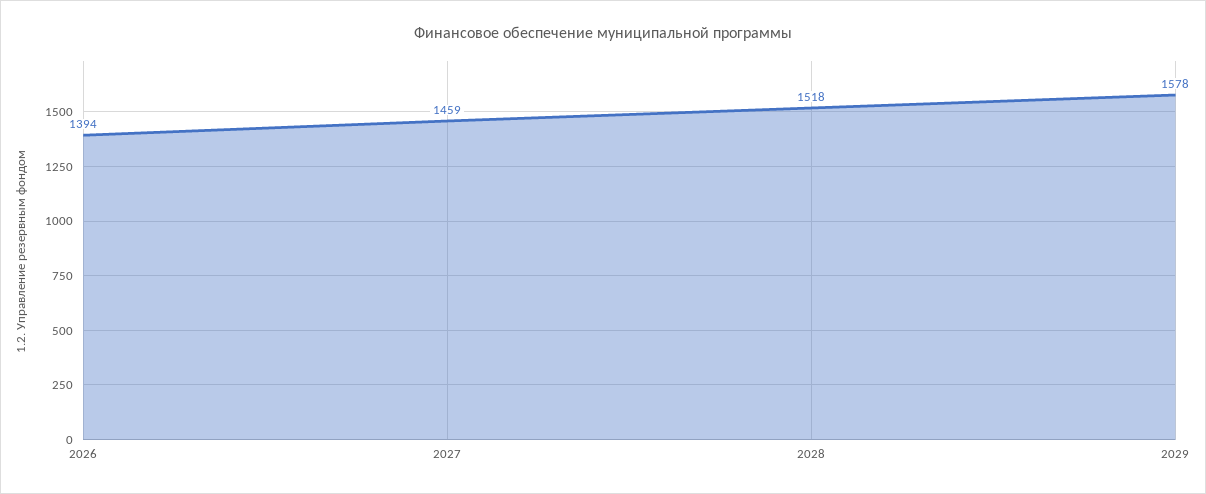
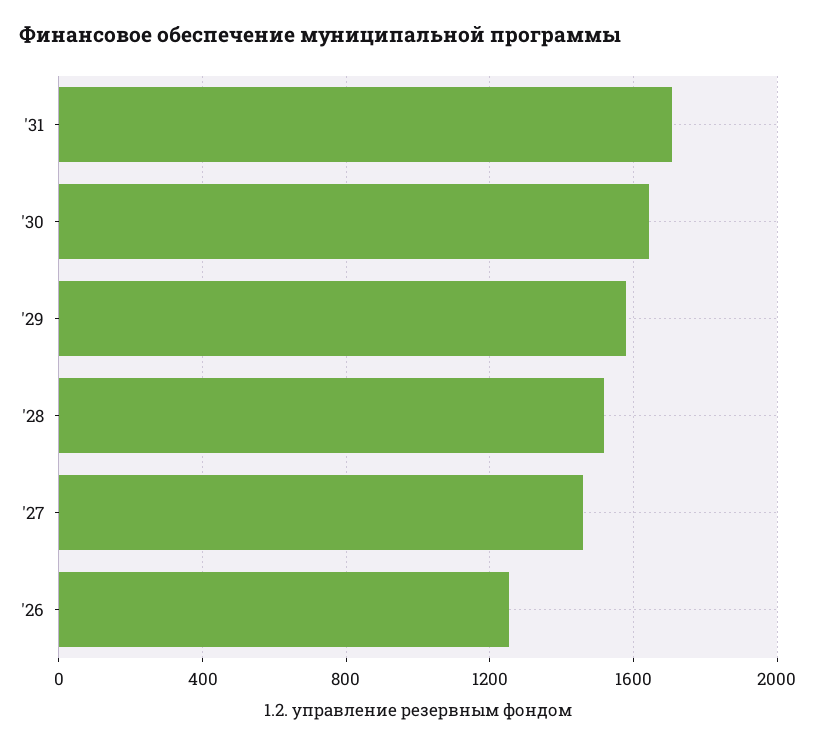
2026: 1394 -> 1250
'31: none -> 1700
'30: none -> 1650

